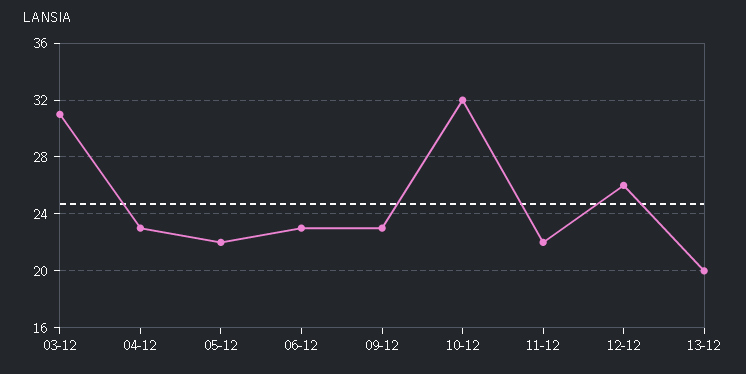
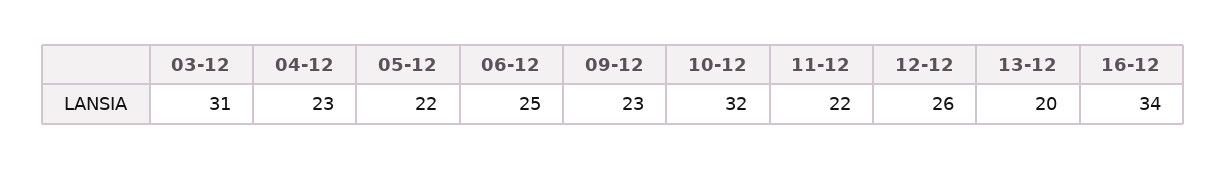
06-12: 23 -> 25
16-12: none -> 34

